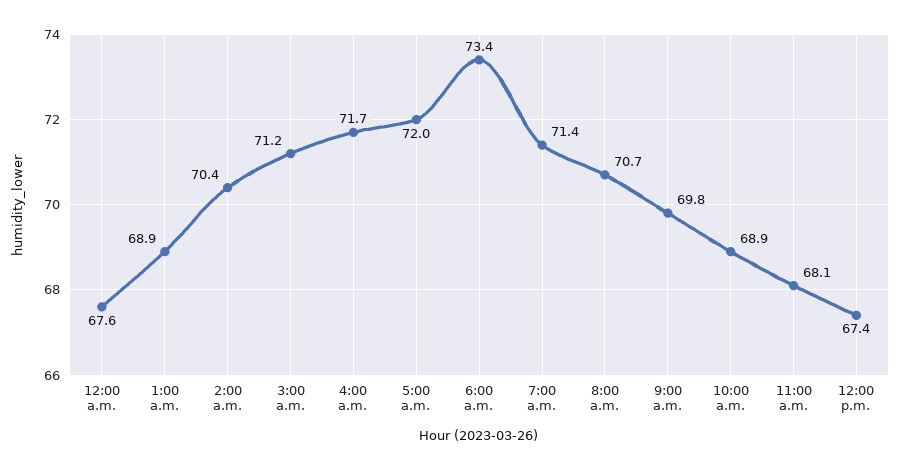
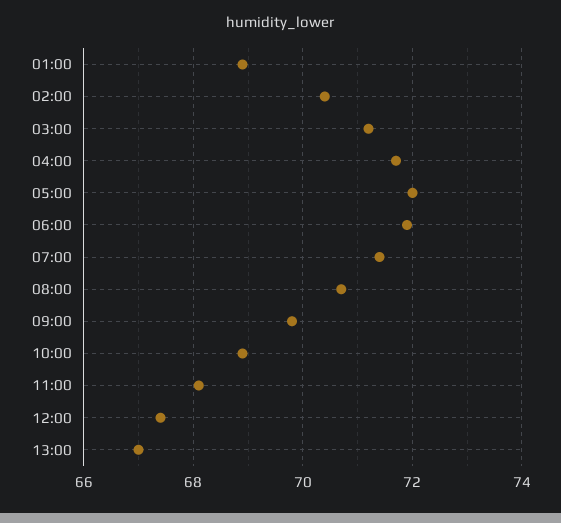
12:00 a.m.: 67.6 -> none
6:00 a.m.: 73.4 -> 72
13:00: none -> 67

